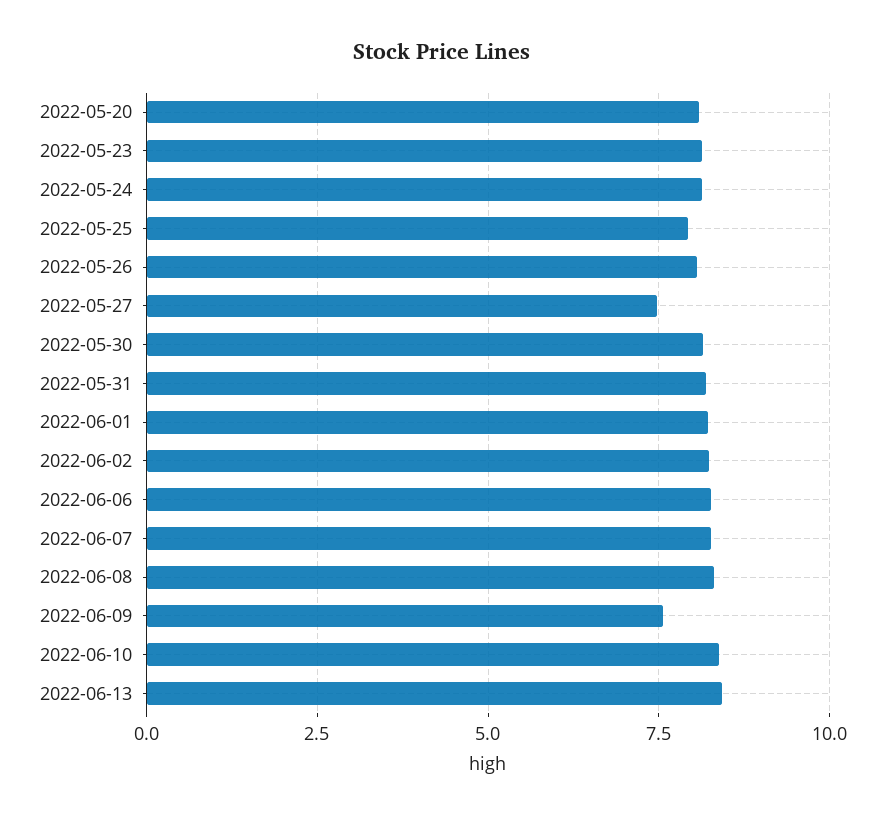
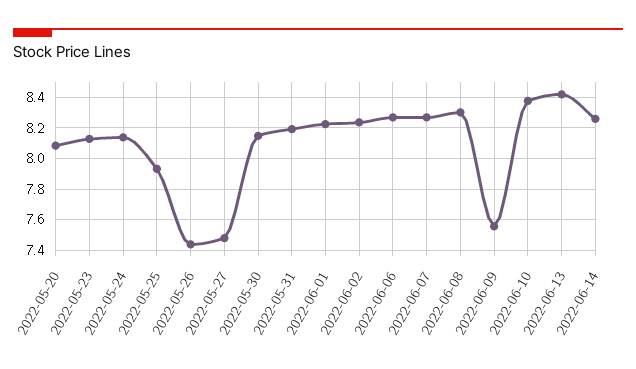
2022-05-26: 8 -> 7.45
2022-06-14: none -> 8.25

